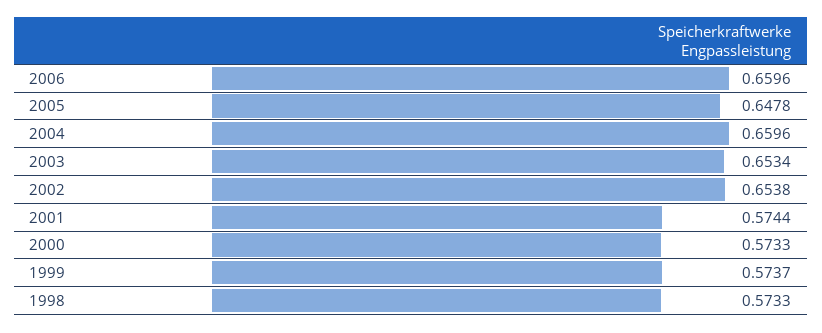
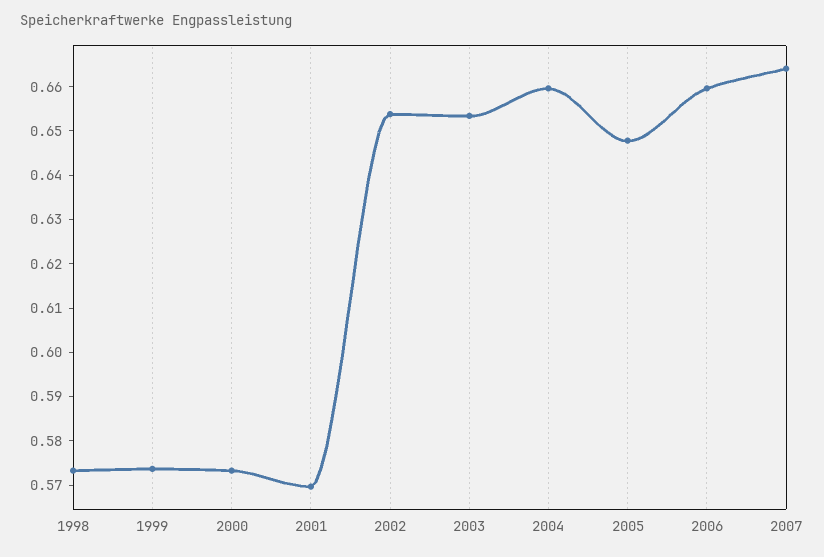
2001: 0.5744 -> 0.57
2007: none -> 0.664

